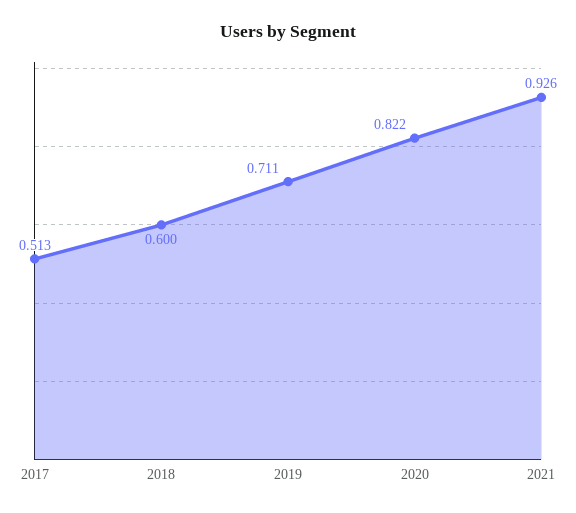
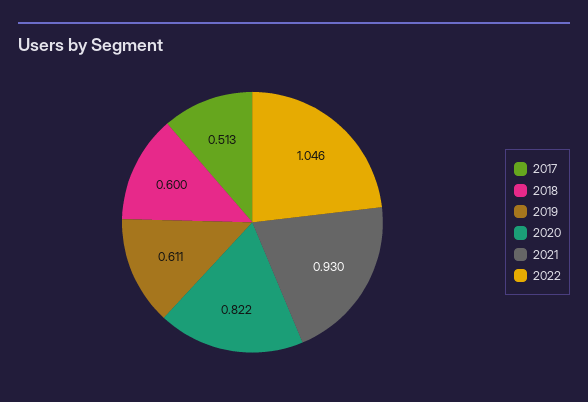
2019: 0.711 -> 0.611
2021: 0.926 -> 0.93
2022: none -> 1.046

